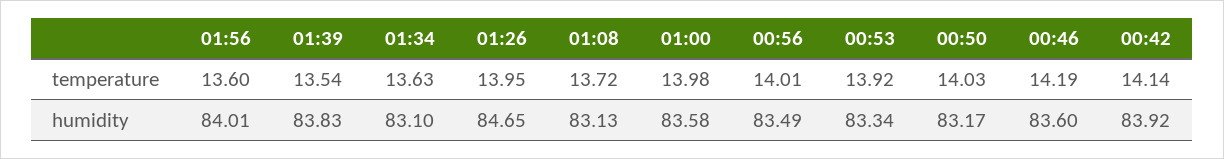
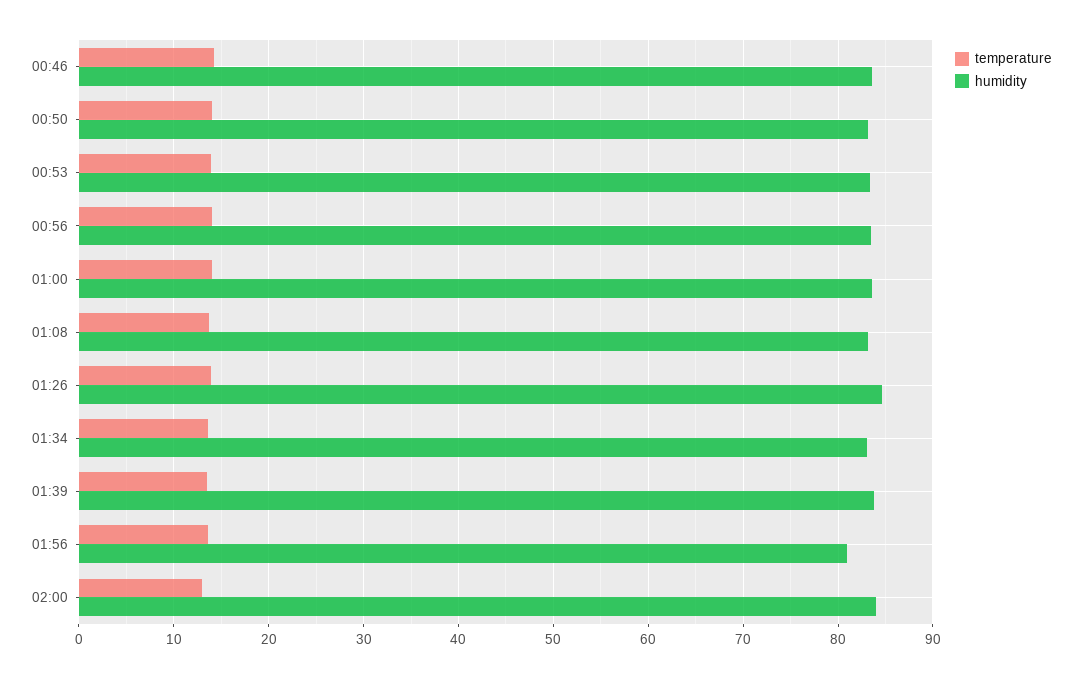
temperature, 00:42: 14.14 -> none
humidity, 01:56: 84.01 -> 81
humidity, 00:42: 83.92 -> none
temperature, 02:00: none -> 13
humidity, 02:00: none -> 84

